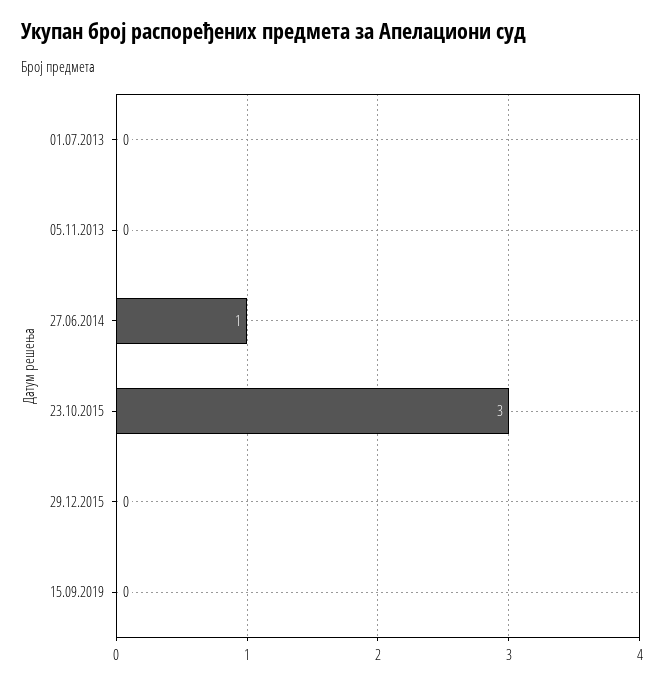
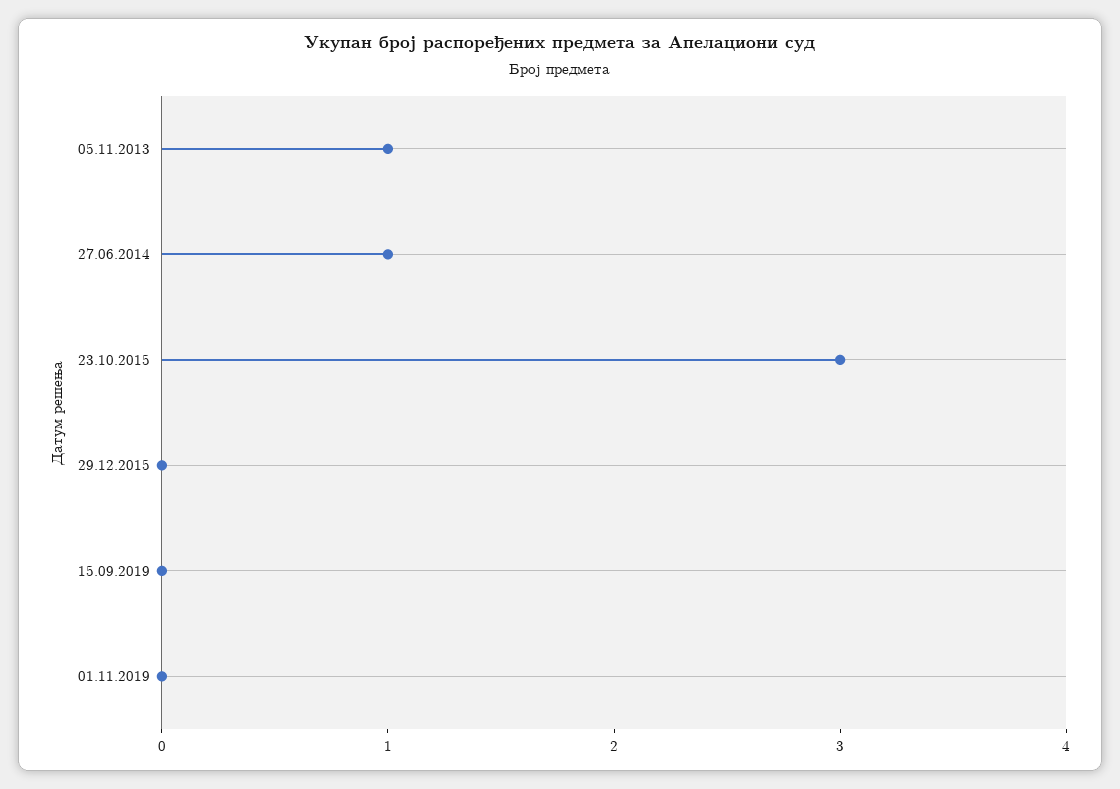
01.07.2013: 0 -> none
05.11.2013: 0 -> 1
01.11.2019: none -> 0

